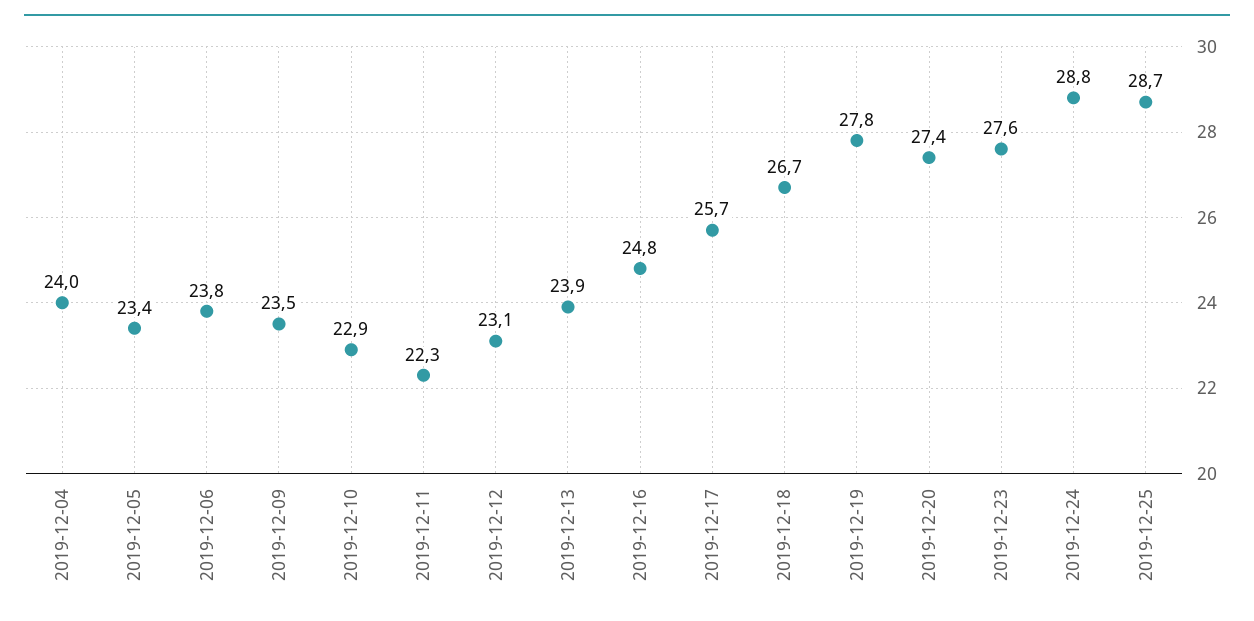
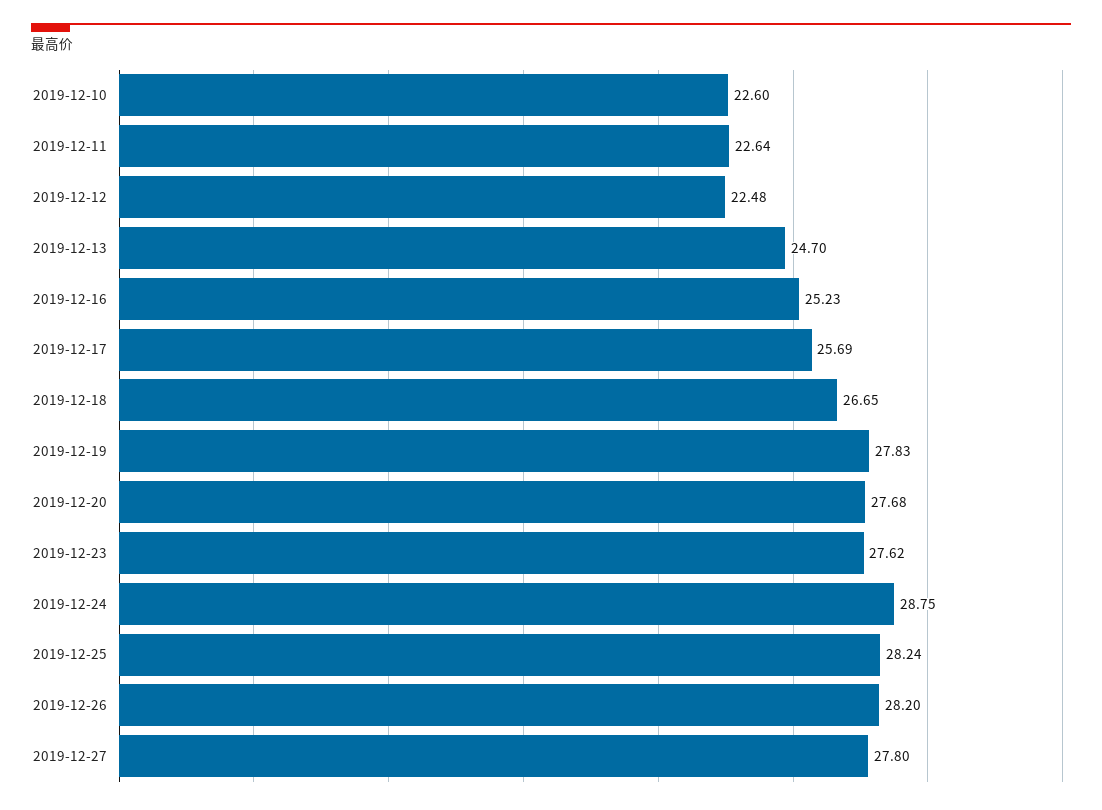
2019-12-04: 24 -> none
2019-12-05: 23.4 -> none
2019-12-06: 23.8 -> none
2019-12-09: 23.5 -> none
2019-12-10: 22.9 -> 22.6
2019-12-11: 22.3 -> 22.64
2019-12-12: 23.1 -> 22.48
2019-12-13: 23.9 -> 24.7
2019-12-16: 24.8 -> 25.23
2019-12-20: 27.4 -> 27.68
2019-12-25: 28.7 -> 28.24
2019-12-26: none -> 28.2
2019-12-27: none -> 27.8

